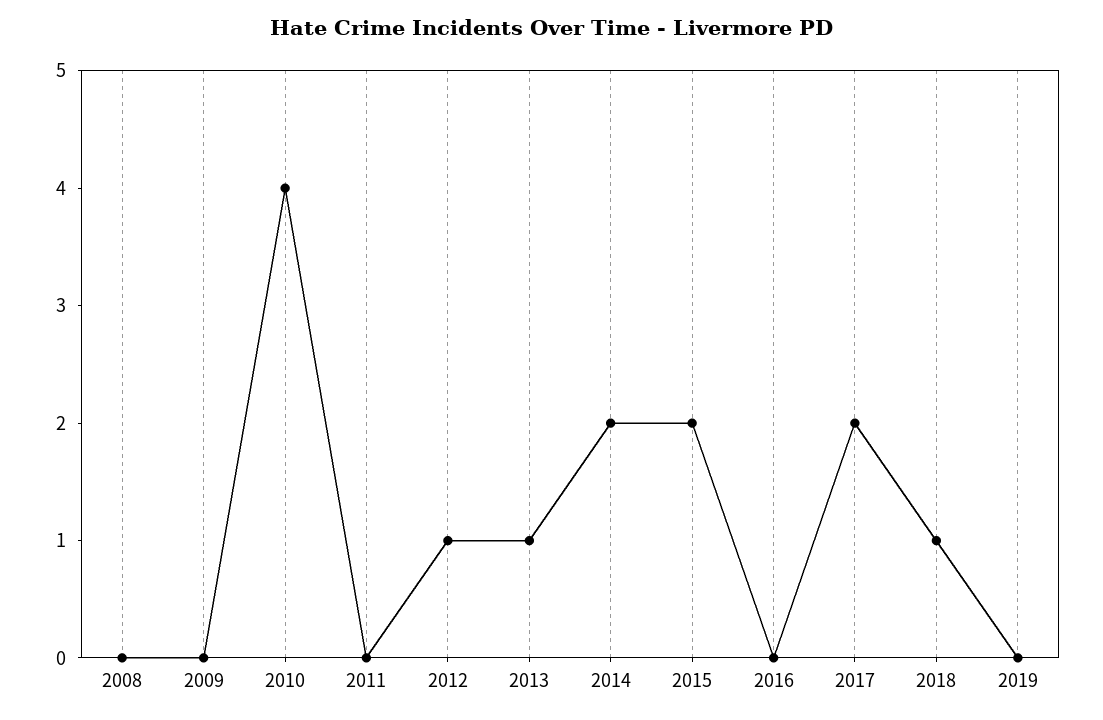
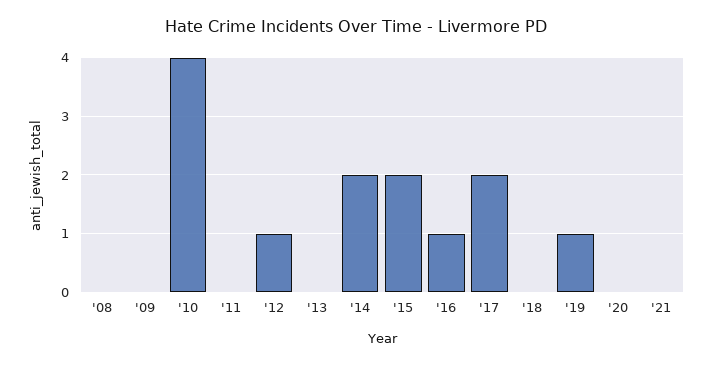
2013: 1 -> 0
2016: 0 -> 1
2018: 1 -> 0
2019: 0 -> 1
'20: none -> 0
'21: none -> 0

